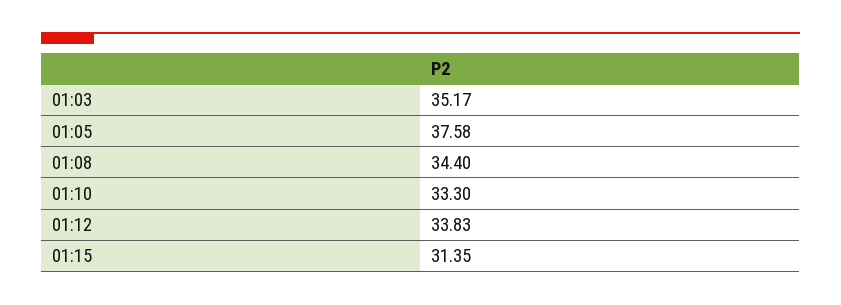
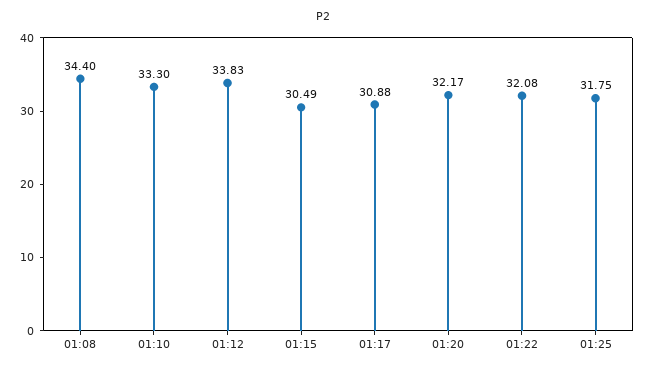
01:03: 35.17 -> none
01:05: 37.58 -> none
01:15: 31.35 -> 30.49
01:17: none -> 30.88
01:20: none -> 32.17
01:22: none -> 32.08
01:25: none -> 31.75

